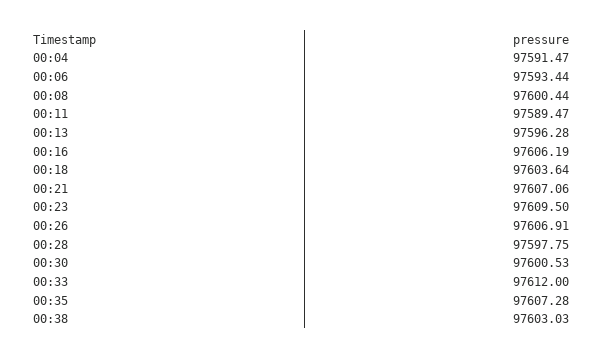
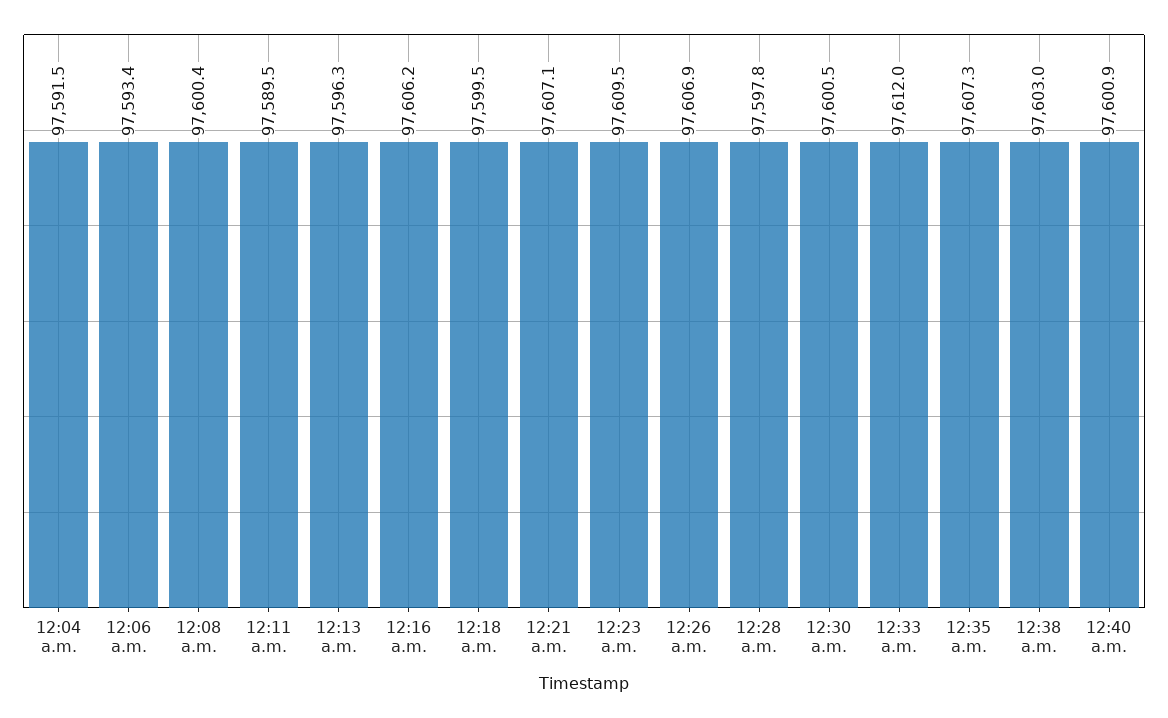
00:18: 97603.64 -> 97599.5
12:40 a.m.: none -> 97600.9

